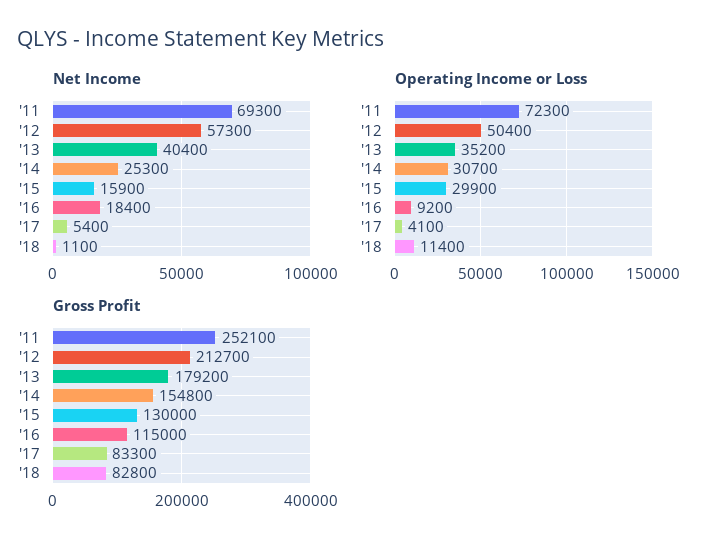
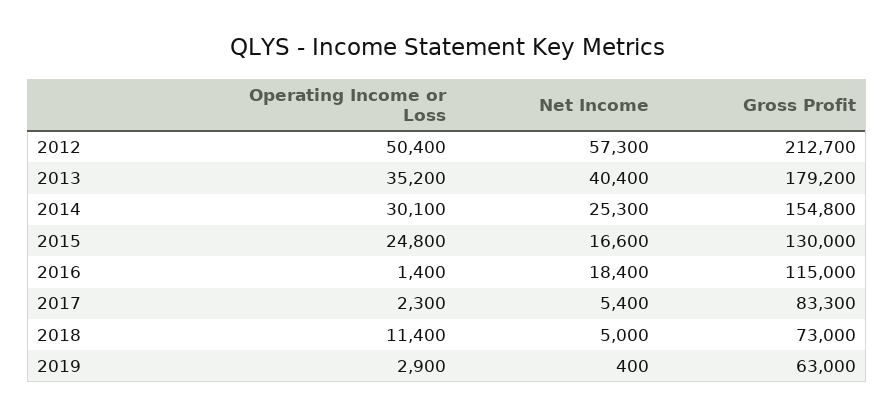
Net Income, '11: 69300 -> none
Net Income, '15: 15900 -> 16600
Net Income, '18: 1100 -> 5000
Operating Income or Loss, '11: 72300 -> none
Operating Income or Loss, '14: 30700 -> 30100
Operating Income or Loss, '15: 29900 -> 24800
Operating Income or Loss, '16: 9200 -> 1400
Operating Income or Loss, '17: 4100 -> 2300
Gross Profit, '11: 252100 -> none
Gross Profit, '18: 82800 -> 73000
Operating Income or Loss, 2019: none -> 2900
Net Income, 2019: none -> 400
Gross Profit, 2019: none -> 63000

